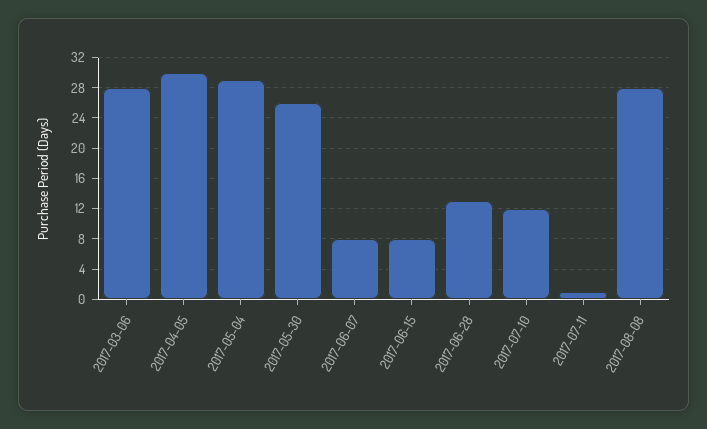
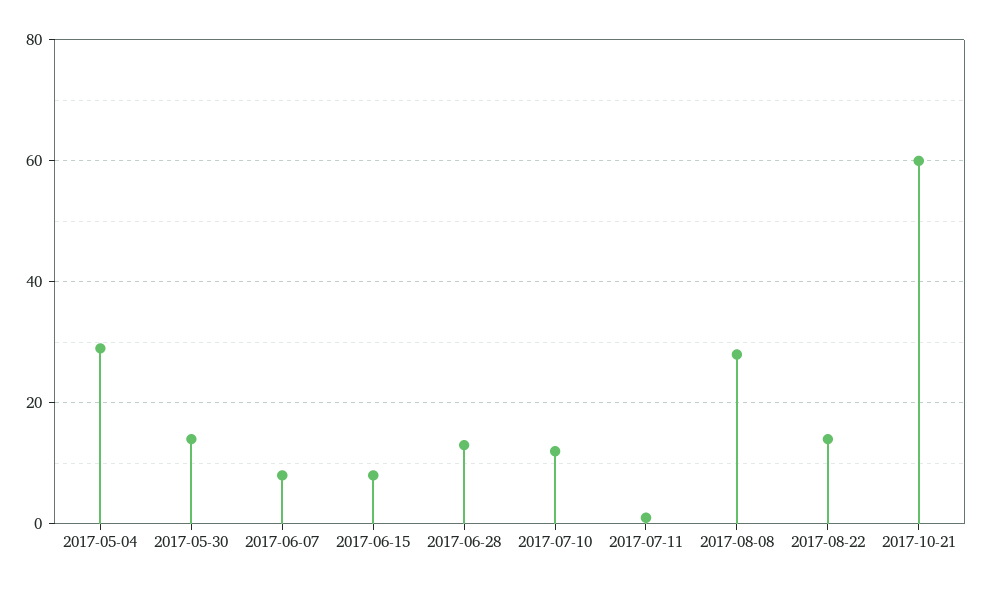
2017-03-06: 28 -> none
2017-04-05: 30 -> none
2017-05-30: 26 -> 15
2017-08-22: none -> 15
2017-10-21: none -> 60

